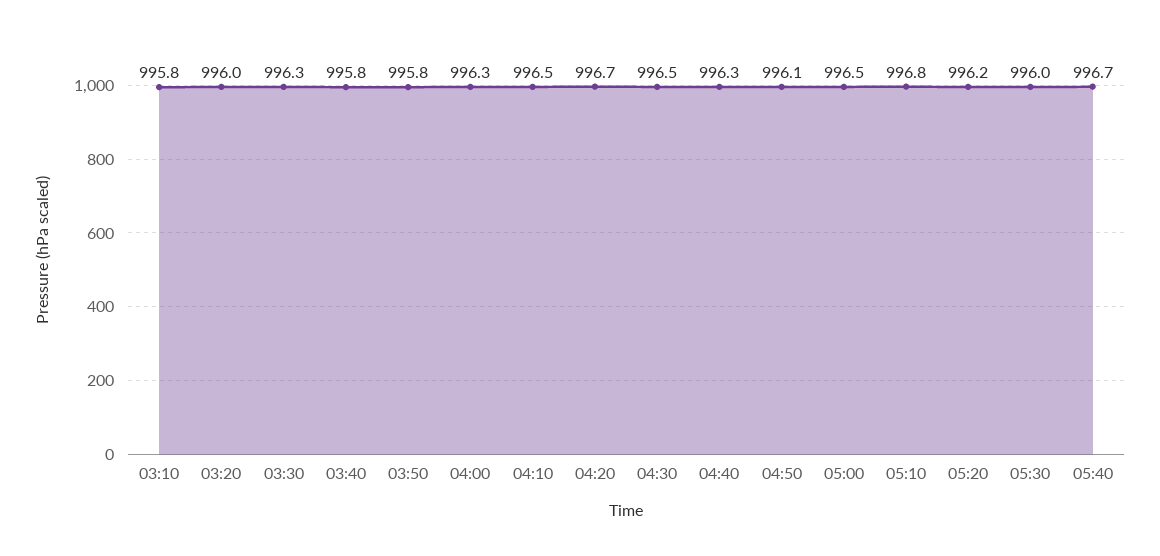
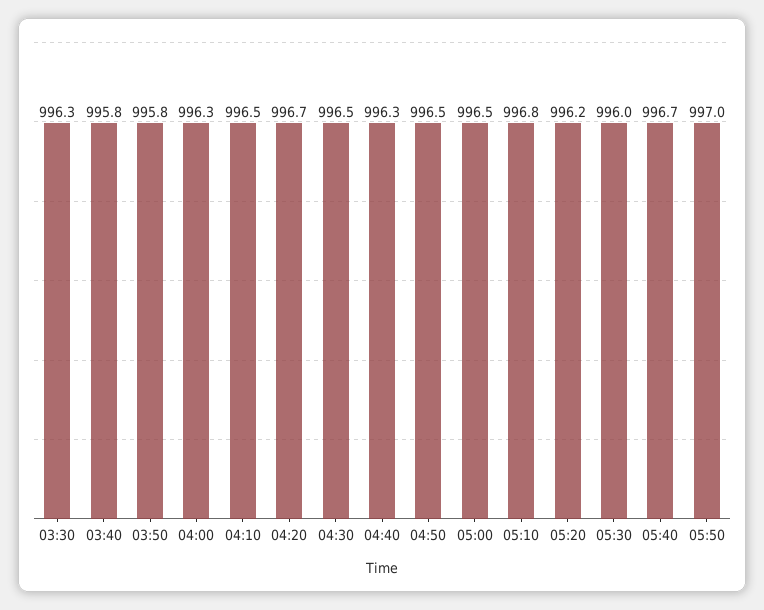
03:10: 995.8 -> none
03:20: 996 -> none
04:50: 996.1 -> 996.5
05:50: none -> 997

